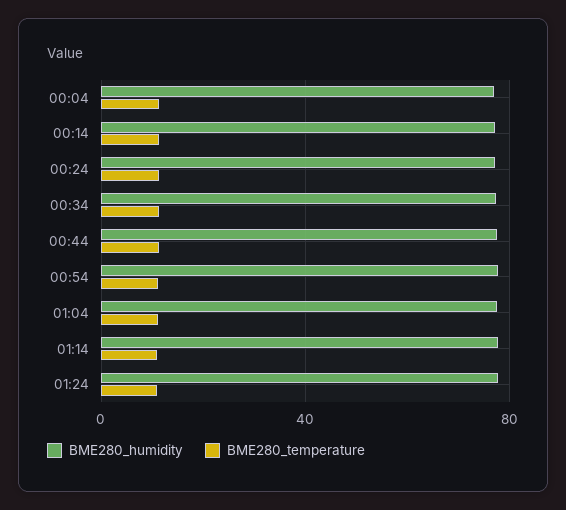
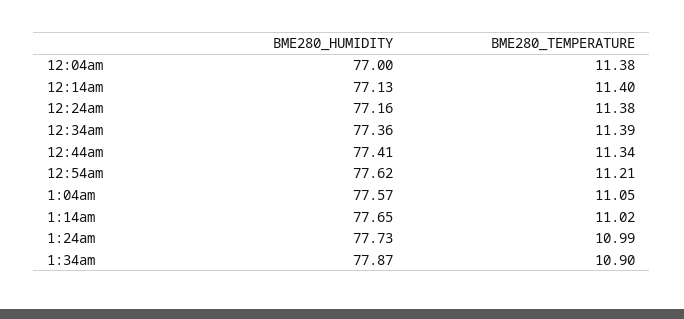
BME280_humidity, 1:34am: none -> 77.87
BME280_temperature, 1:34am: none -> 10.9

